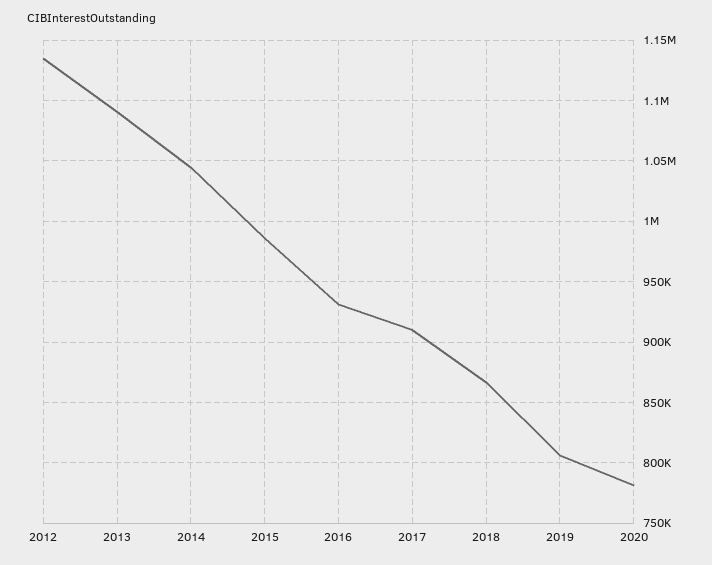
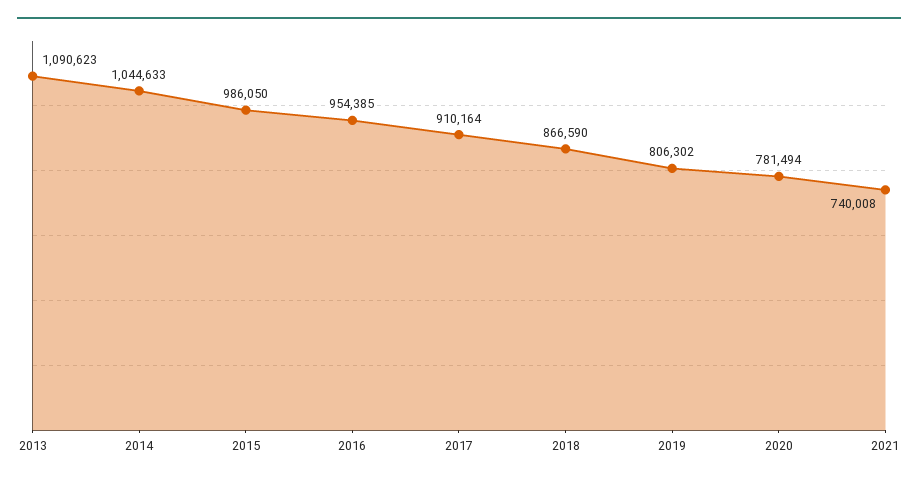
2012: 1135000 -> none
2016: 930000 -> 954385
2021: none -> 740008

